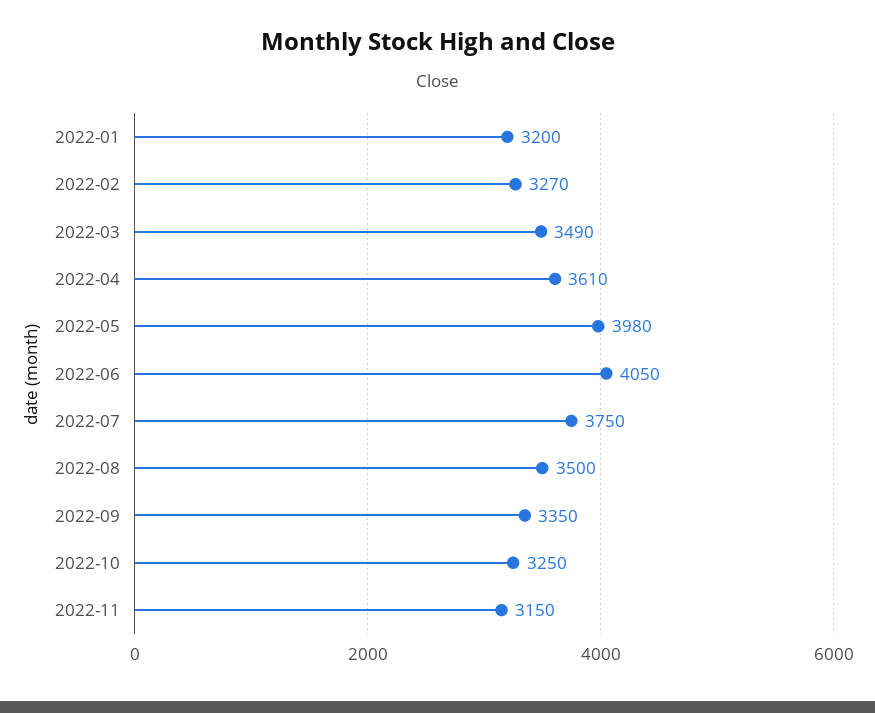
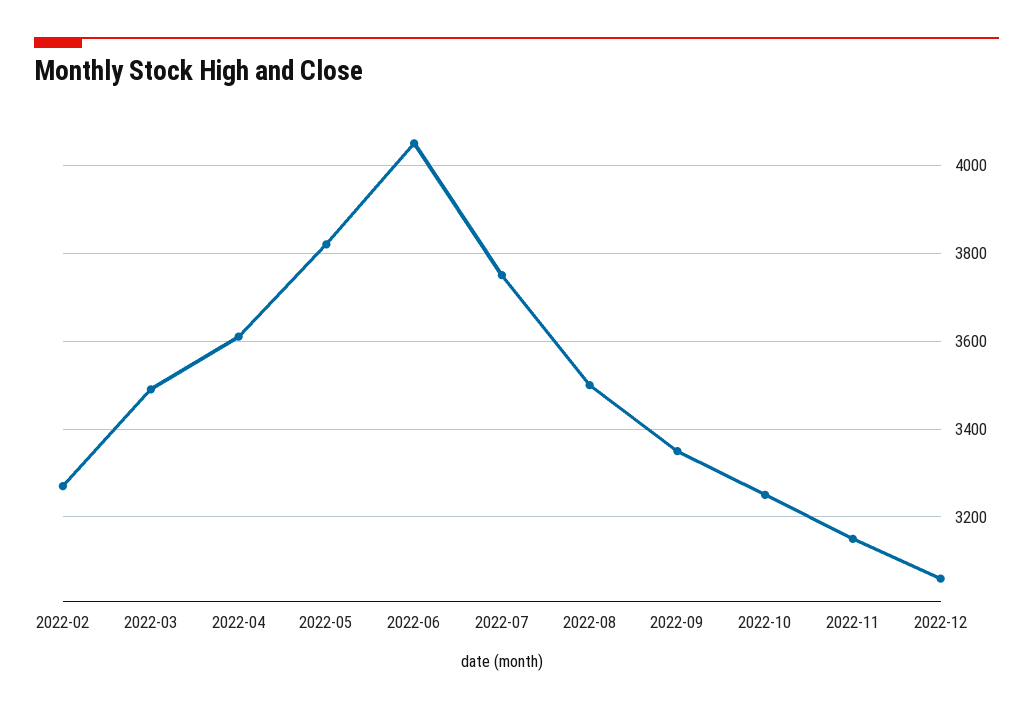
2022-01: 3200 -> none
2022-05: 3980 -> 3820
2022-12: none -> 3060

